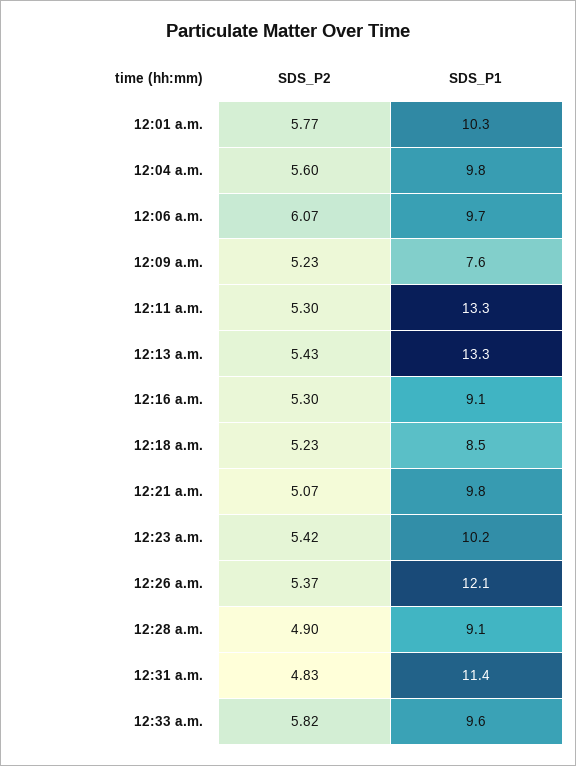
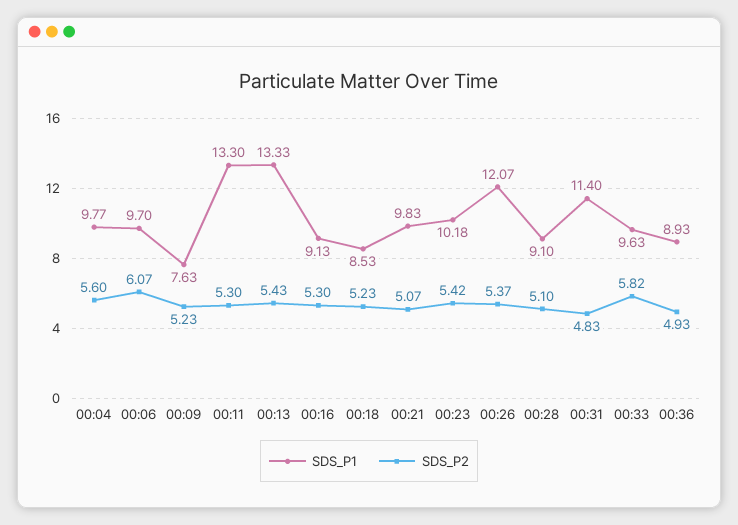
SDS_P2, 12:01 a.m.: 5.77 -> none
SDS_P1, 12:01 a.m.: 10.3 -> none
SDS_P2, 12:28 a.m.: 4.9 -> 5.1
SDS_P1, 00:36: none -> 8.93
SDS_P2, 00:36: none -> 4.93

